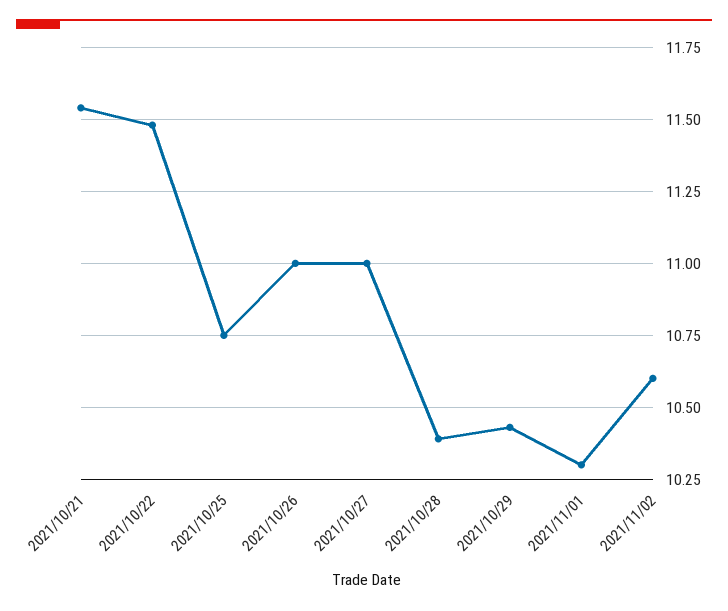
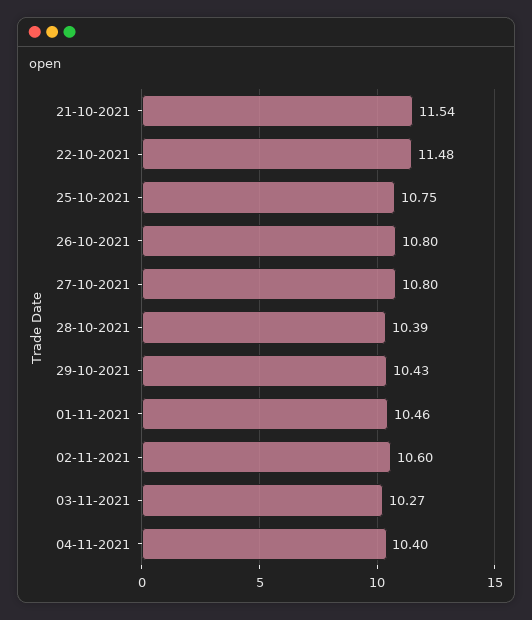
2021/10/26: 11 -> 10.8
2021/10/27: 11 -> 10.8
2021/11/01: 10.3 -> 10.46
03-11-2021: none -> 10.27
04-11-2021: none -> 10.4

